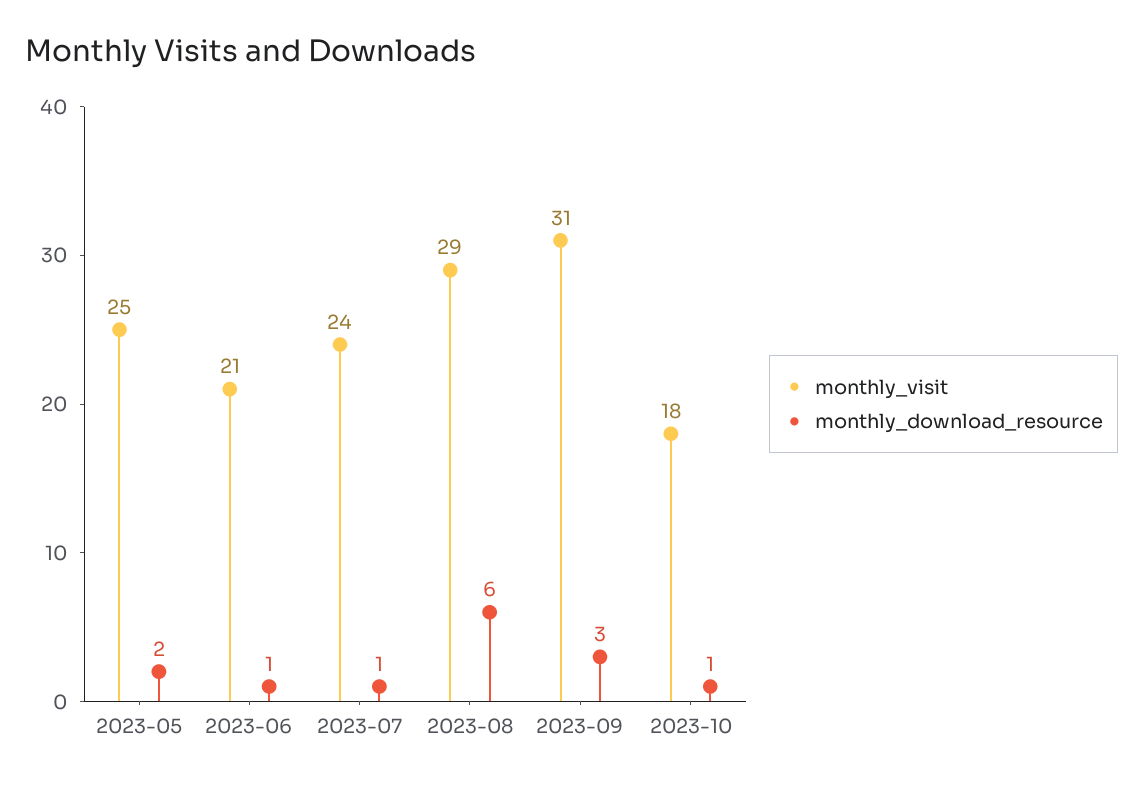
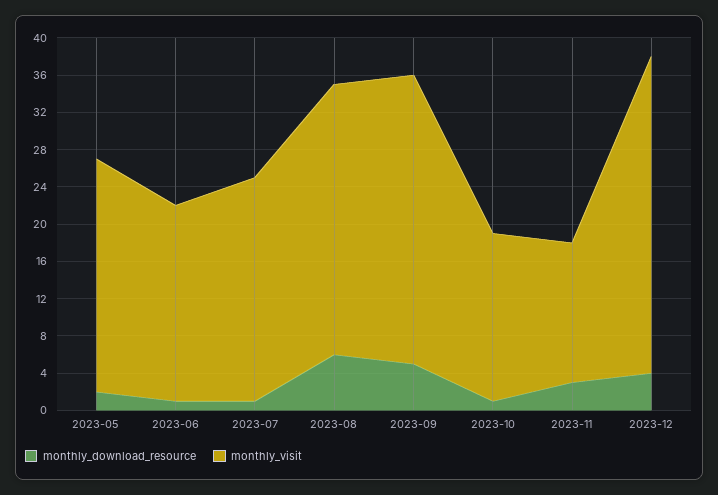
monthly_download_resource, 2023-09: 3 -> 5
monthly_download_resource, 2023-11: none -> 3
monthly_visit, 2023-11: none -> 15
monthly_download_resource, 2023-12: none -> 4
monthly_visit, 2023-12: none -> 34

